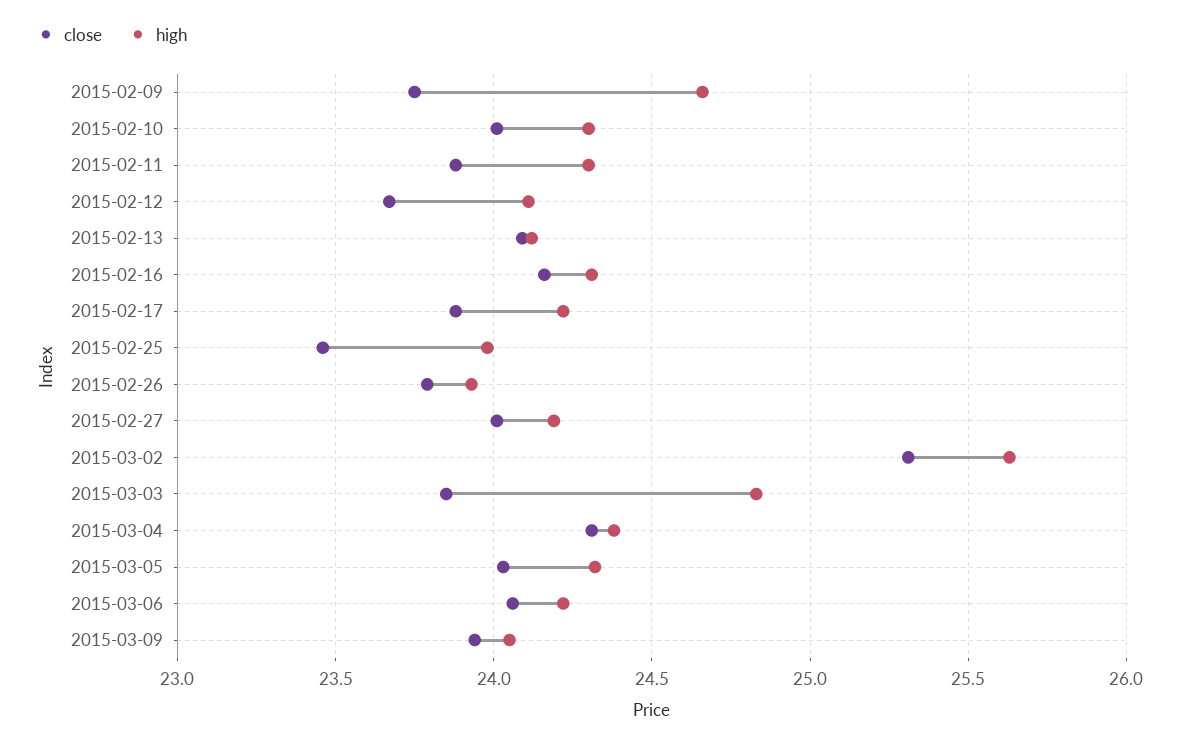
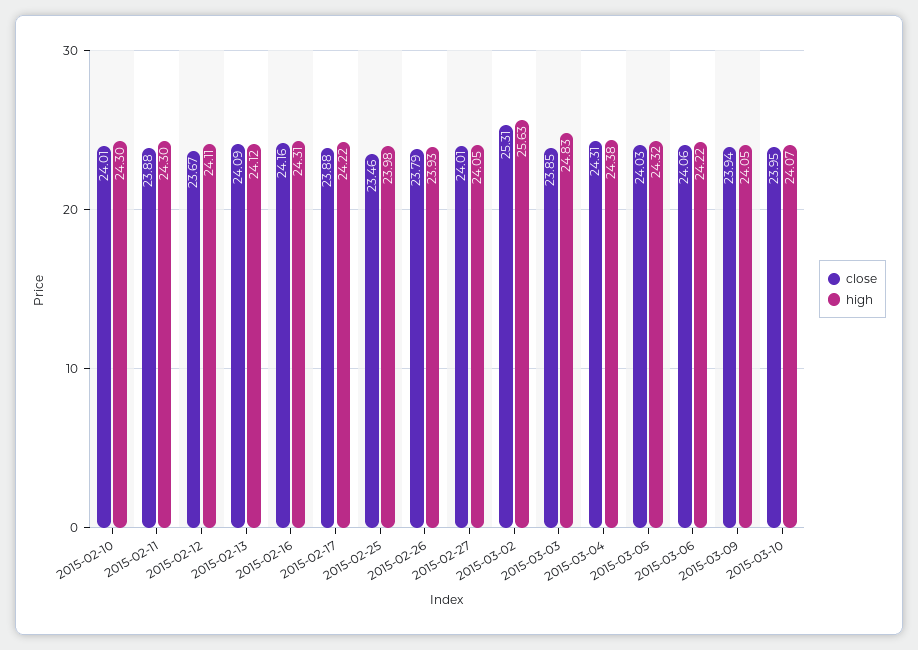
close, 2015-02-09: 23.75 -> none
high, 2015-02-09: 24.65 -> none
high, 2015-02-27: 24.2 -> 24.05
close, 2015-03-10: none -> 23.95
high, 2015-03-10: none -> 24.07

